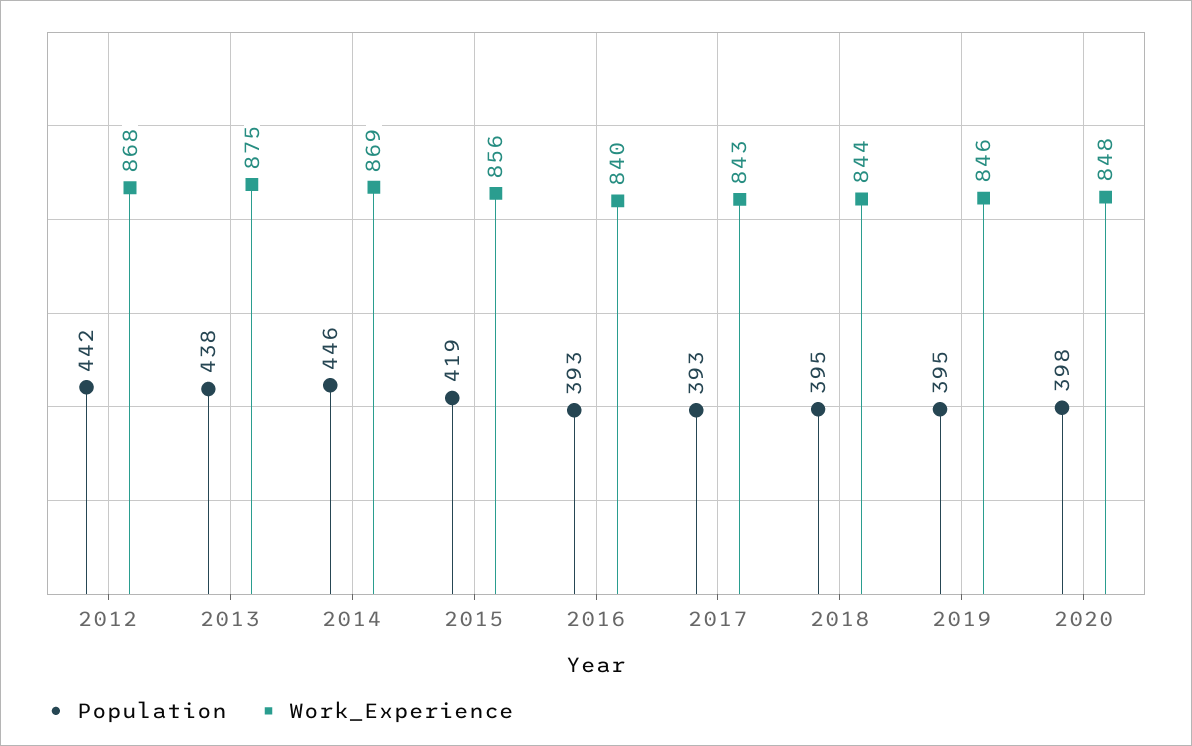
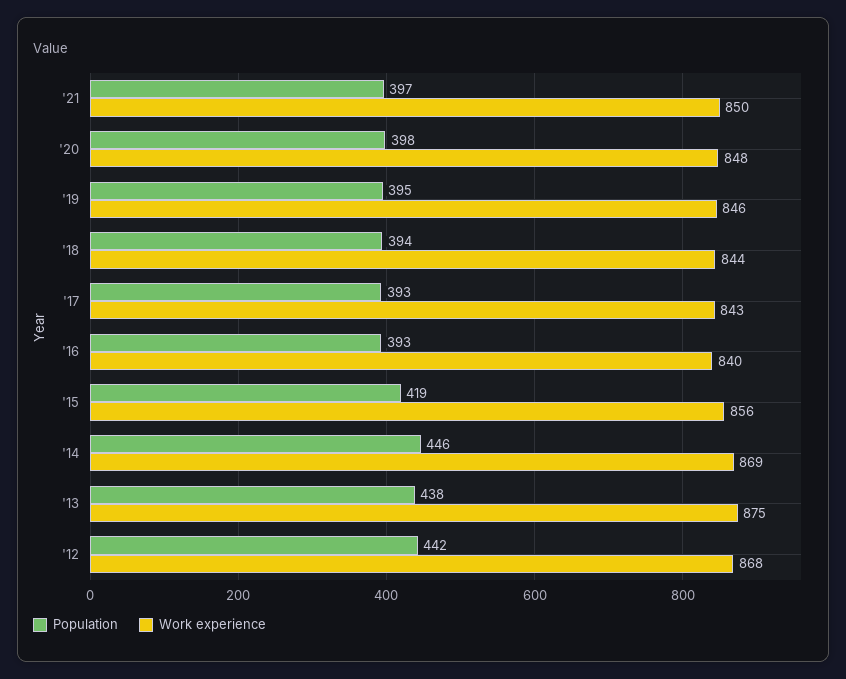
Population, 2018: 395 -> 394
Population, '21: none -> 397
Work_Experience, '21: none -> 850

